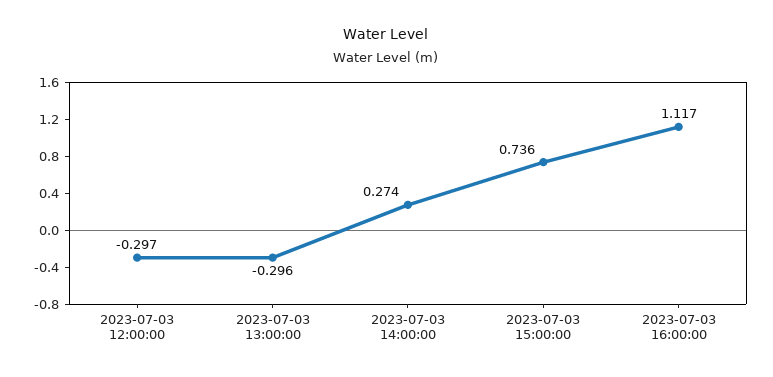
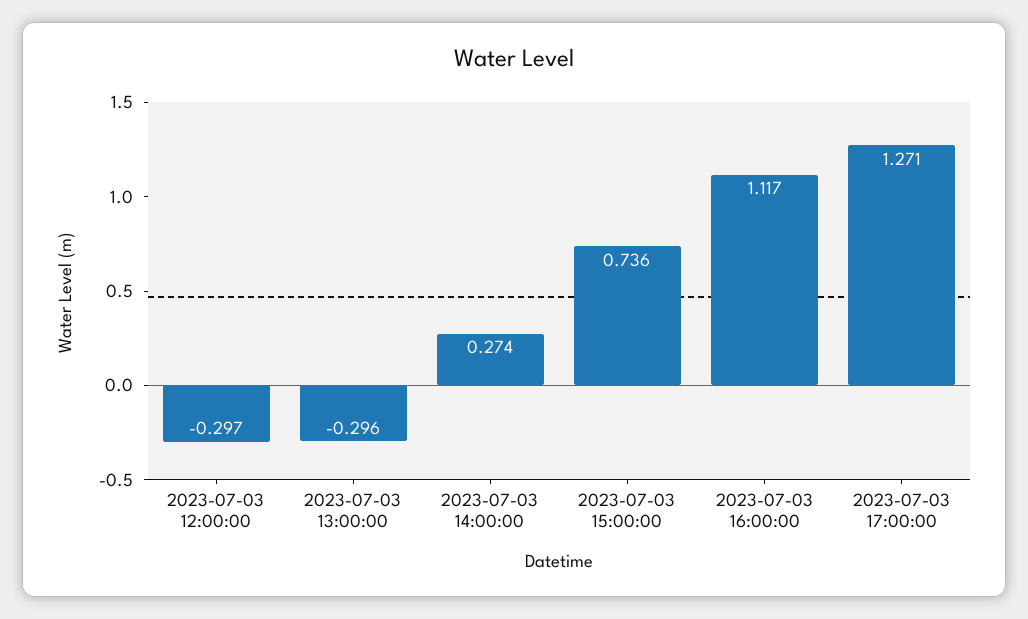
2023-07-03 17:00:00: none -> 1.271

